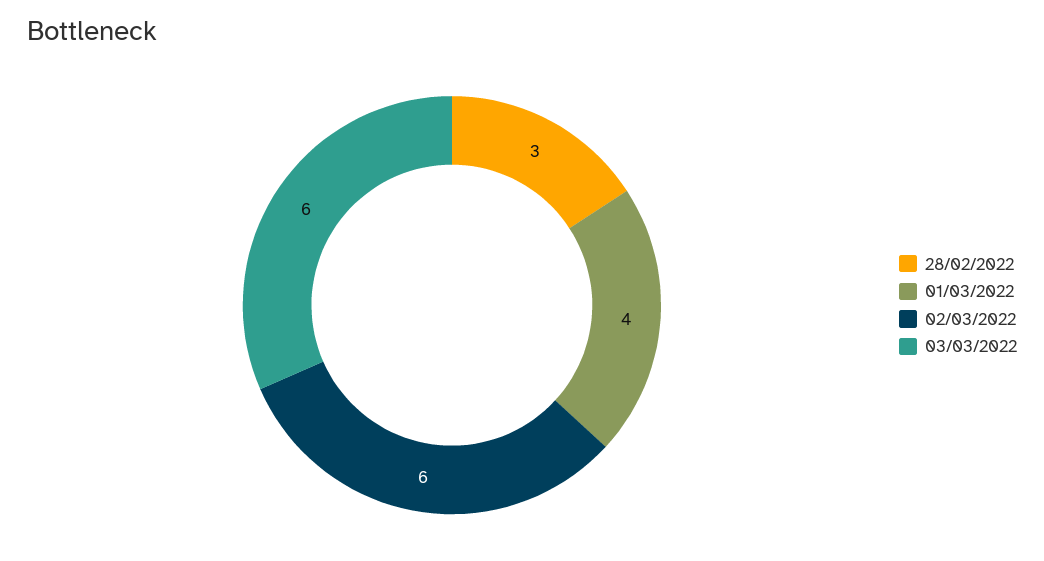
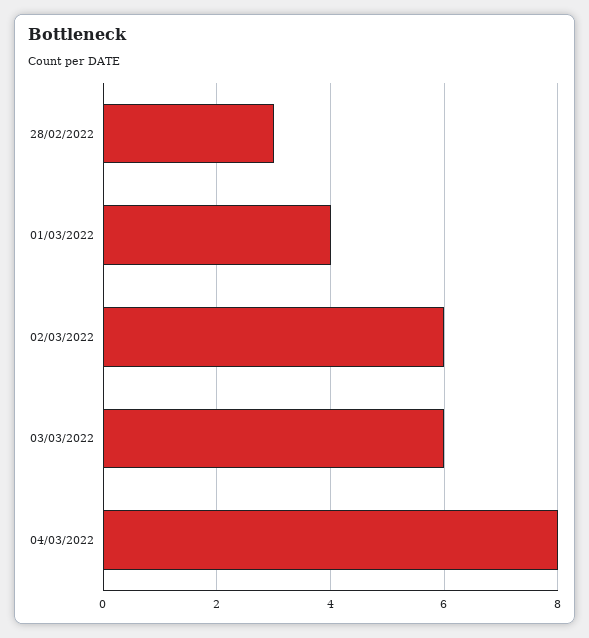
04/03/2022: none -> 8

